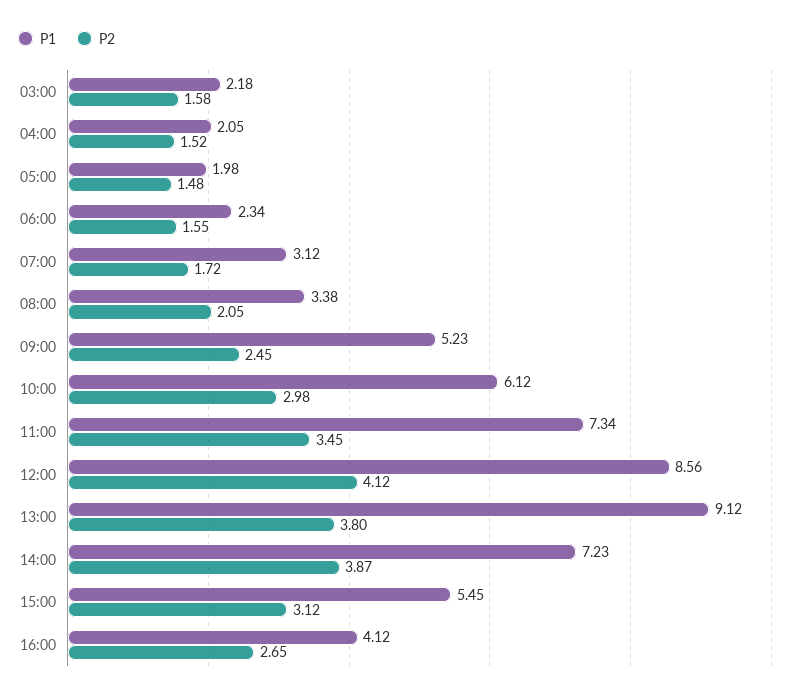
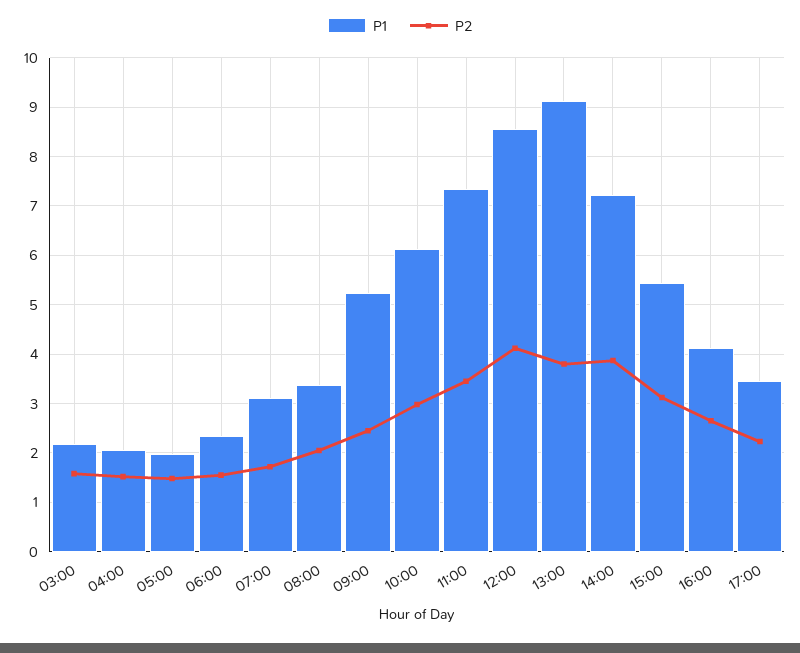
P1, 17:00: none -> 3.4
P2, 17:00: none -> 2.2

